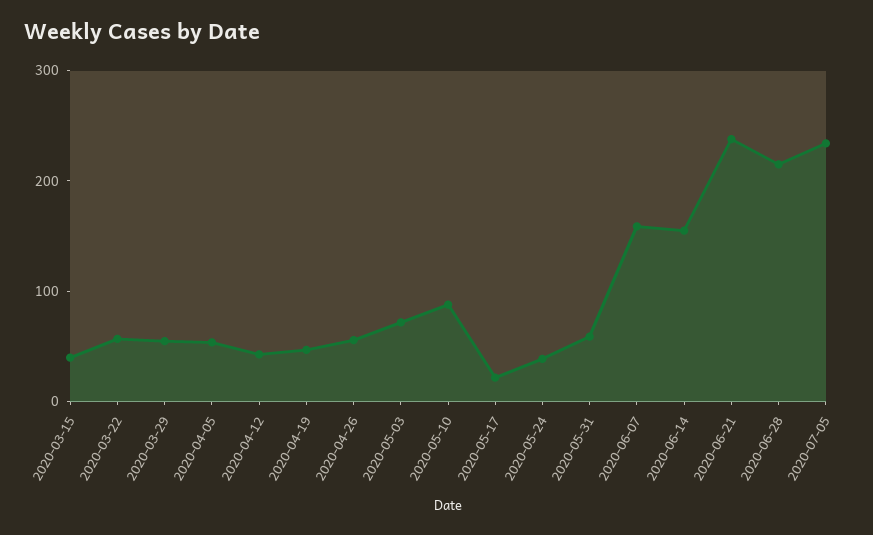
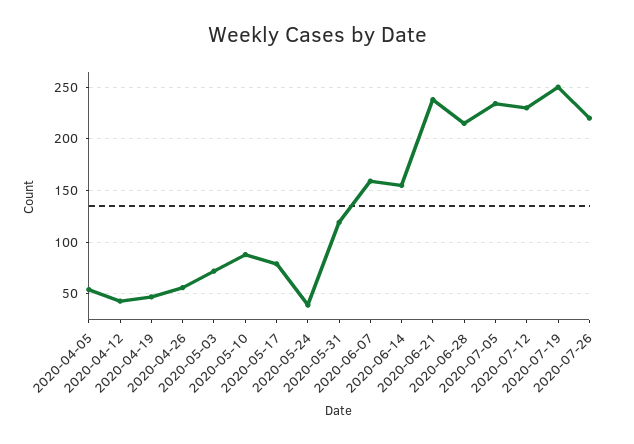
2020-03-15: 40 -> none
2020-03-22: 60 -> none
2020-03-29: 60 -> none
2020-05-17: 20 -> 80
2020-05-31: 60 -> 120
2020-07-12: none -> 230
2020-07-19: none -> 250
2020-07-26: none -> 220

